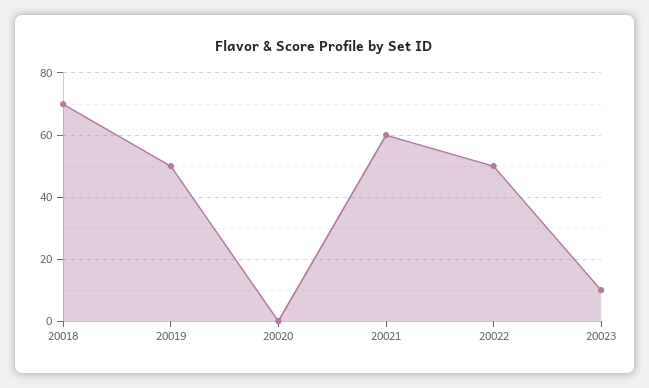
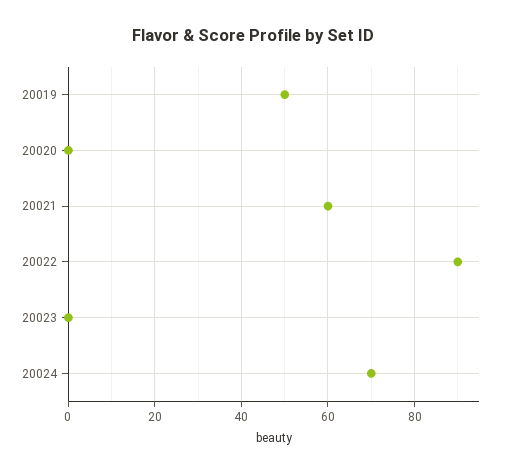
20018: 70 -> none
20022: 50 -> 90
20023: 10 -> 0
20024: none -> 70

